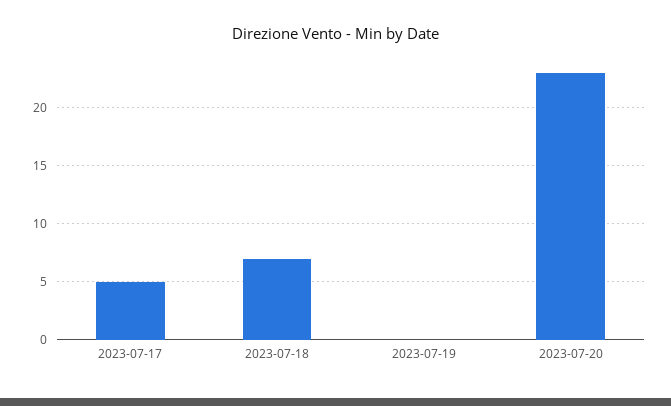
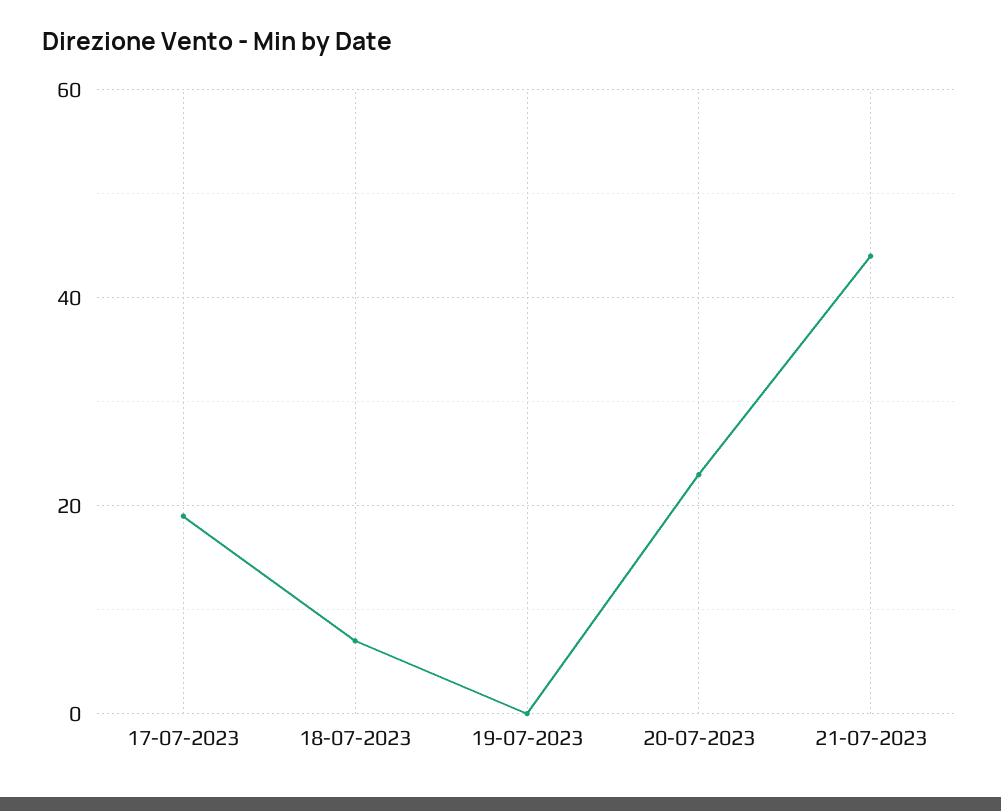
2023-07-17: 5 -> 20
21-07-2023: none -> 45

